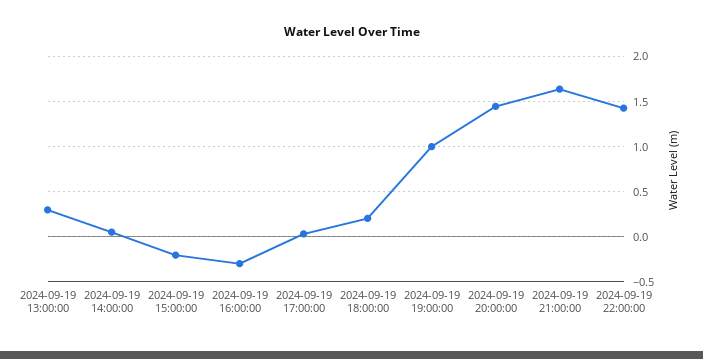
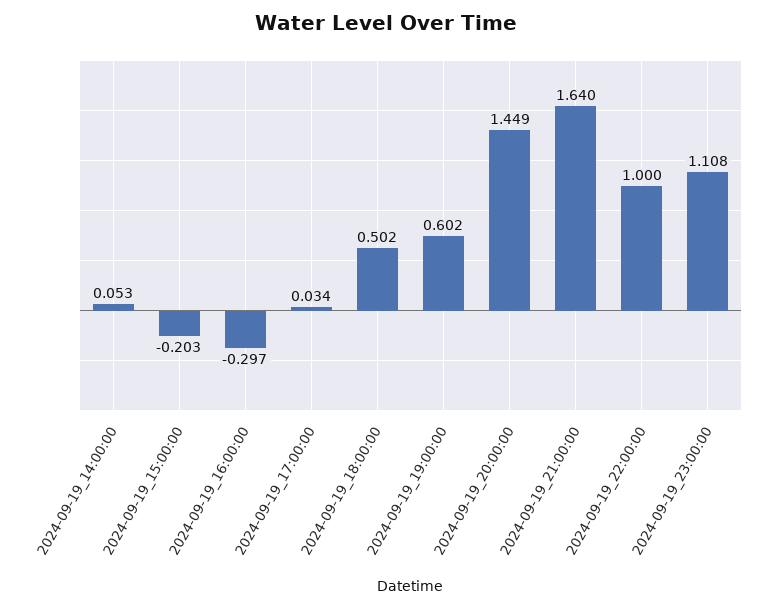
2024-09-19 13:00:00: 0.3 -> none
2024-09-19 18:00:00: 0.2 -> 0.502
2024-09-19 19:00:00: 1 -> 0.602
2024-09-19 22:00:00: 1.4 -> 1
2024-09-19_23:00:00: none -> 1.108

